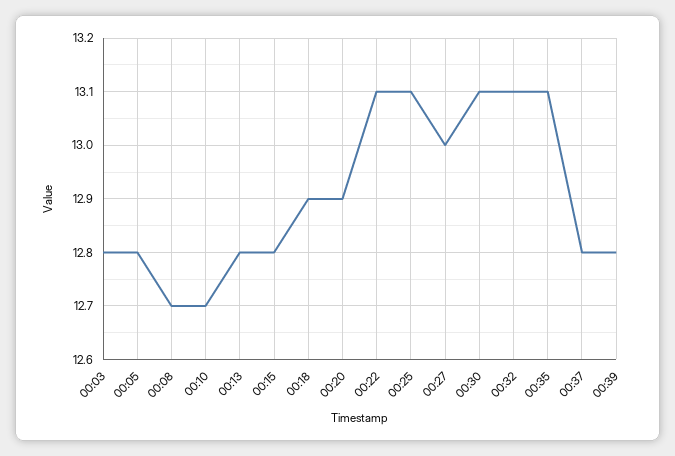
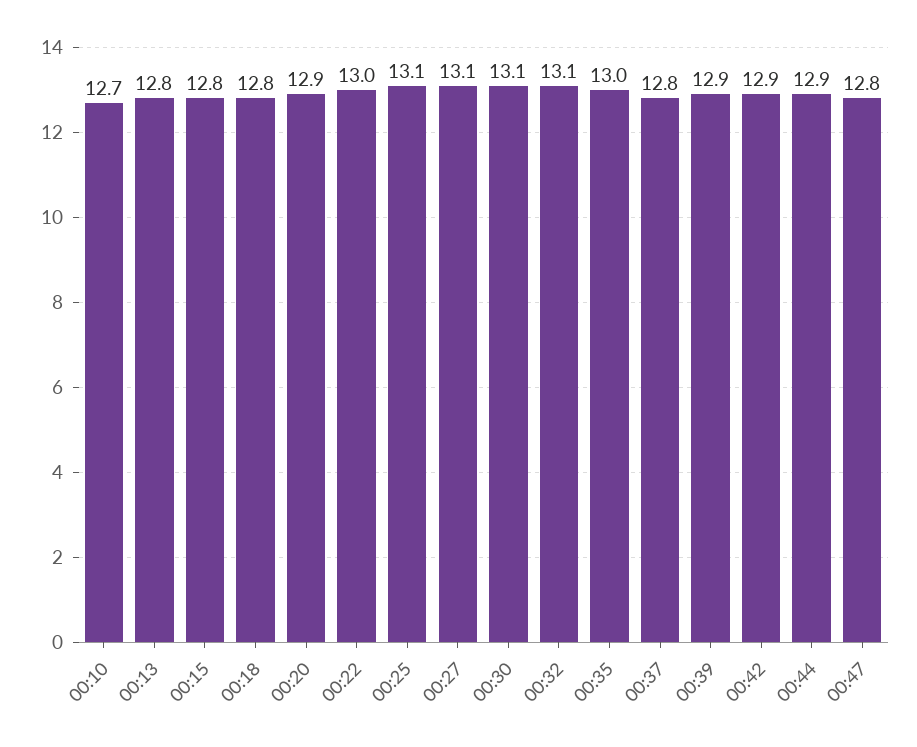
00:03: 12.8 -> none
00:05: 12.8 -> none
00:08: 12.7 -> none
00:18: 12.9 -> 12.8
00:22: 13.1 -> 13
00:27: 13 -> 13.1
00:35: 13.1 -> 13
00:39: 12.8 -> 12.9
00:42: none -> 12.9
00:44: none -> 12.9
00:47: none -> 12.8

